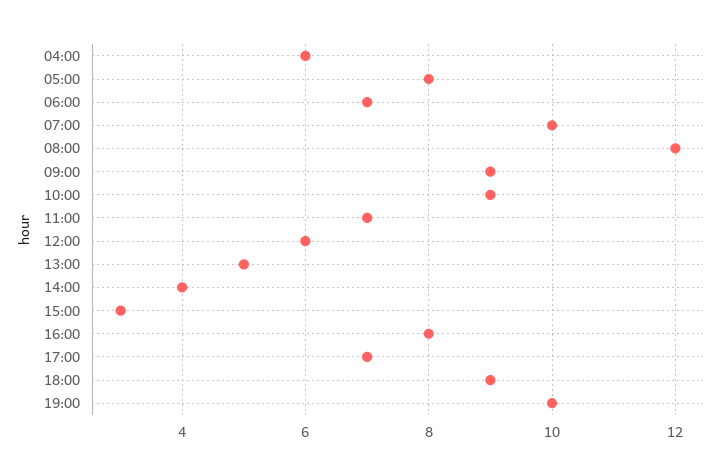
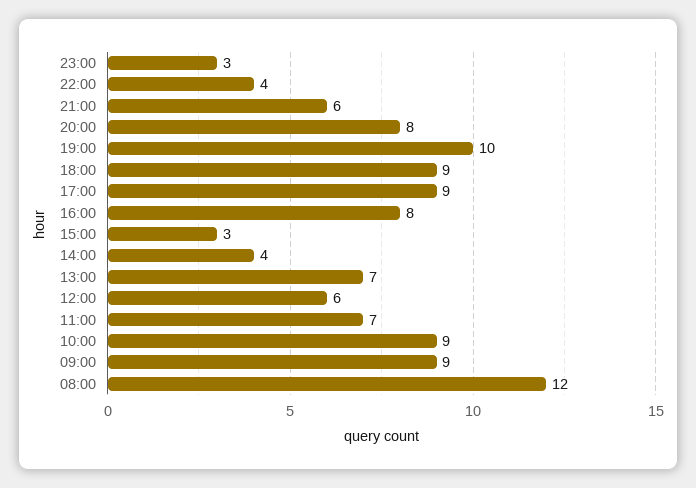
04:00: 6 -> none
05:00: 8 -> none
06:00: 7 -> none
07:00: 10 -> none
13:00: 5 -> 7
17:00: 7 -> 9
23:00: none -> 3
22:00: none -> 4
21:00: none -> 6
20:00: none -> 8

